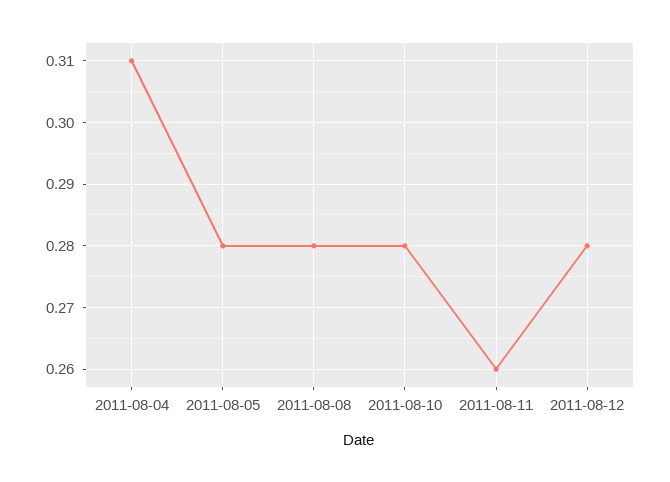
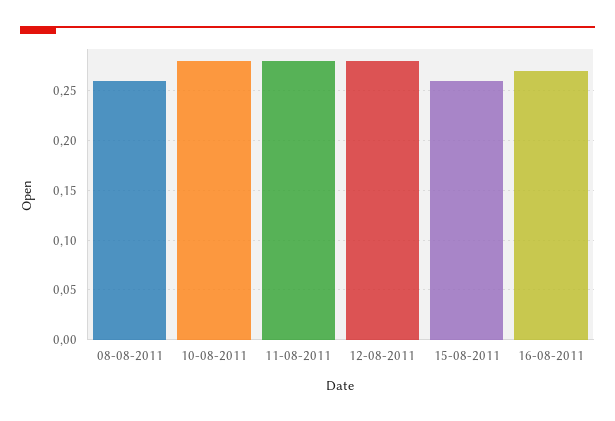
2011-08-04: 0.31 -> none
2011-08-05: 0.28 -> none
2011-08-08: 0.28 -> 0.26
2011-08-11: 0.26 -> 0.28
15-08-2011: none -> 0.26
16-08-2011: none -> 0.27

